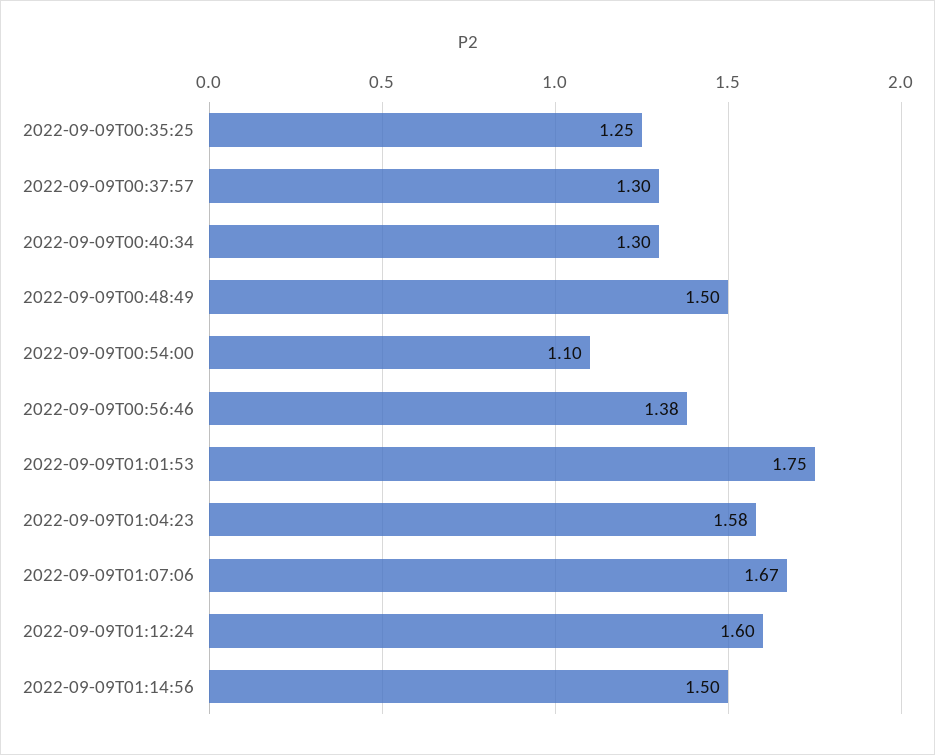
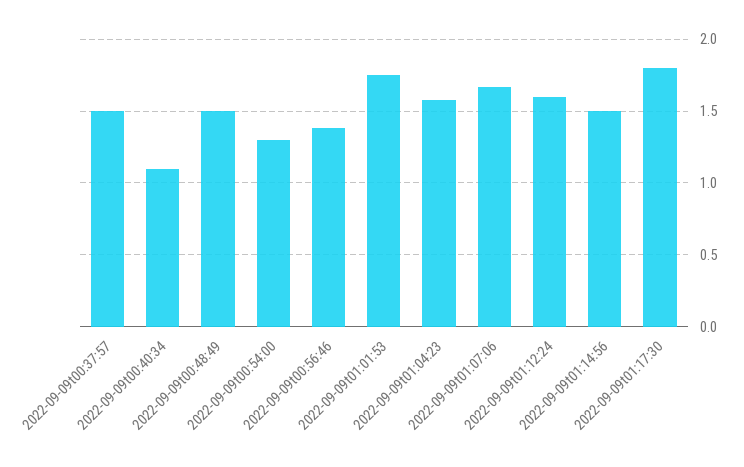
2022-09-09T00:35:25: 1.25 -> none
2022-09-09T00:37:57: 1.3 -> 1.5
2022-09-09T00:40:34: 1.3 -> 1.1
2022-09-09T00:54:00: 1.1 -> 1.3
2022-09-09t01:17:30: none -> 1.8

